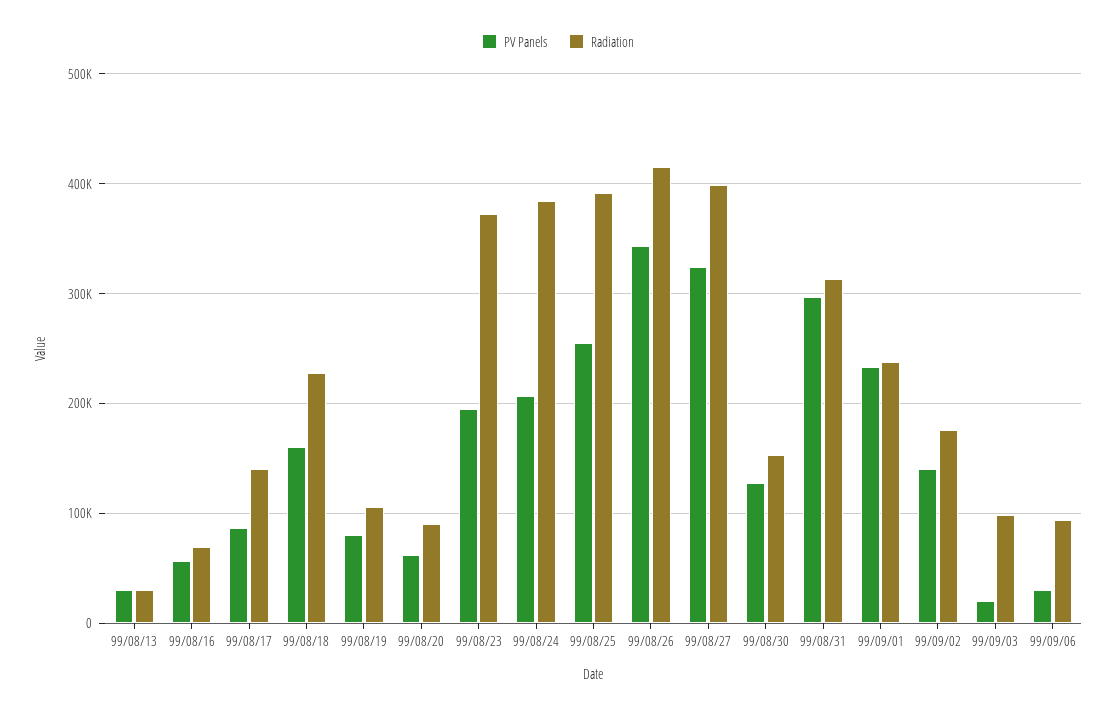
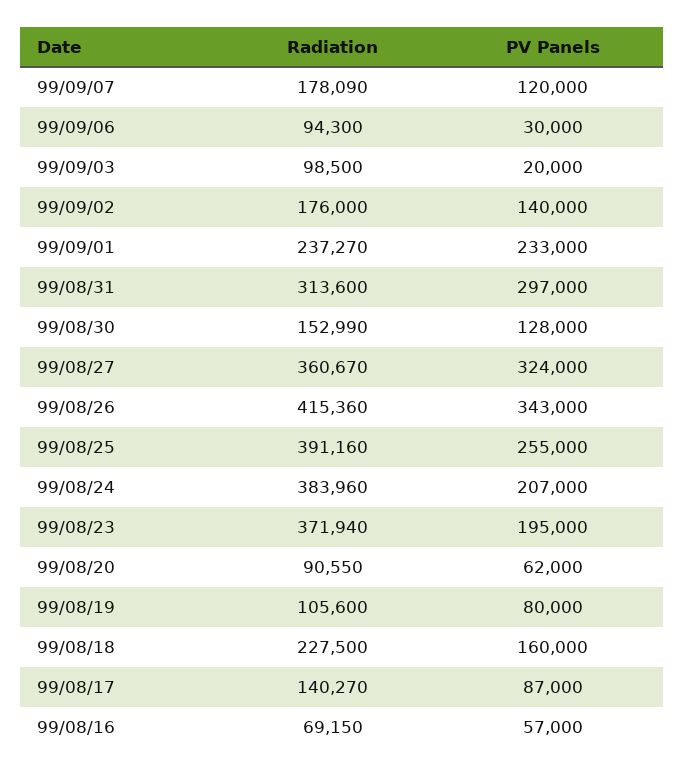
PV Panels, 99/08/13: 30000 -> none
Radiation, 99/08/13: 30000 -> none
Radiation, 99/08/27: 400000 -> 360670
Radiation, 99/09/07: none -> 178090
PV Panels, 99/09/07: none -> 120000

